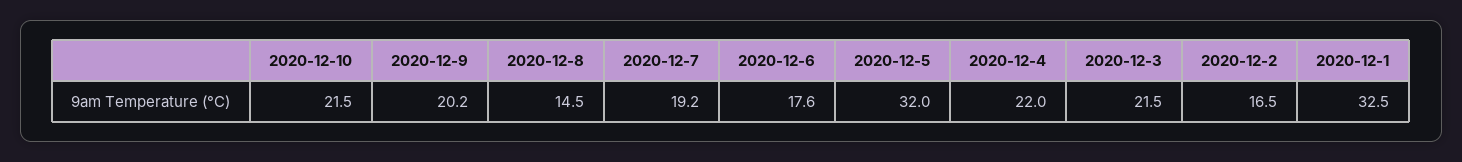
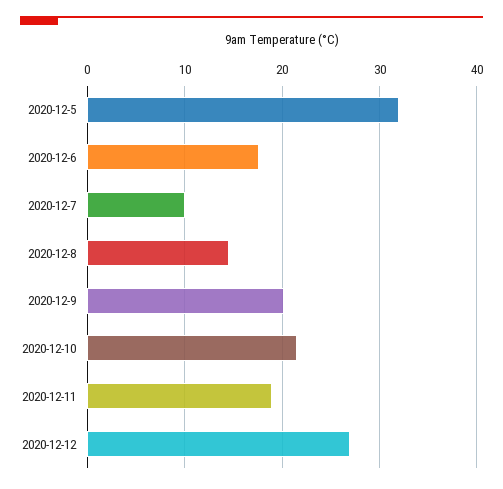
2020-12-7: 19.2 -> 10
2020-12-4: 22 -> none
2020-12-3: 21.5 -> none
2020-12-2: 16.5 -> none
2020-12-1: 32.5 -> none
2020-12-11: none -> 19
2020-12-12: none -> 27

